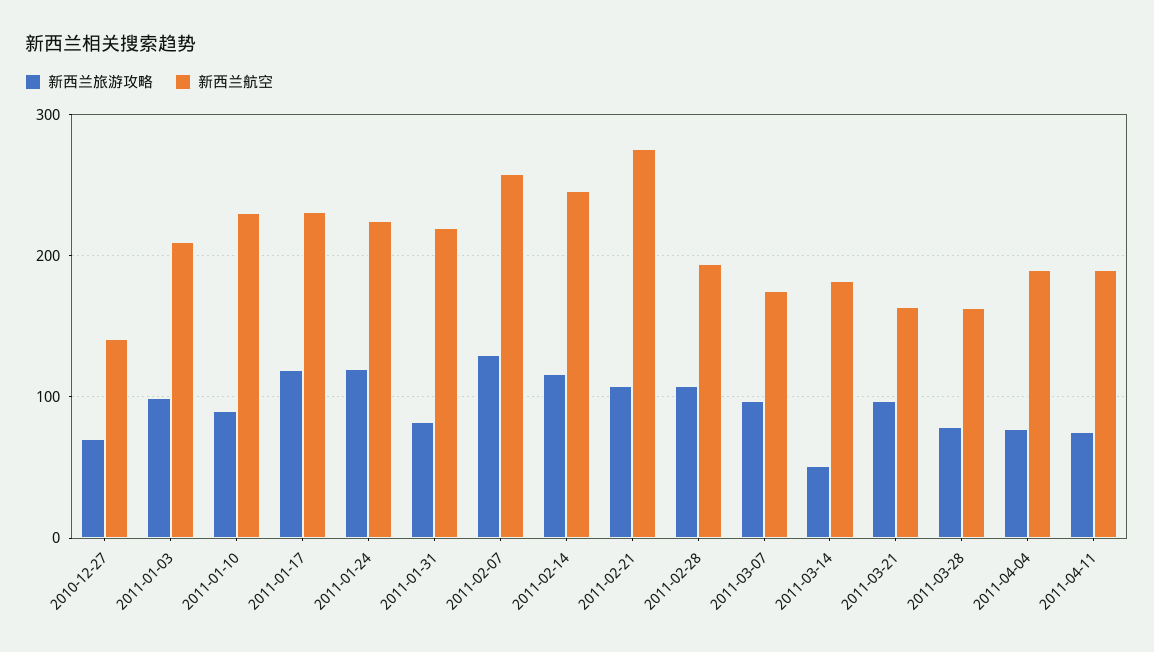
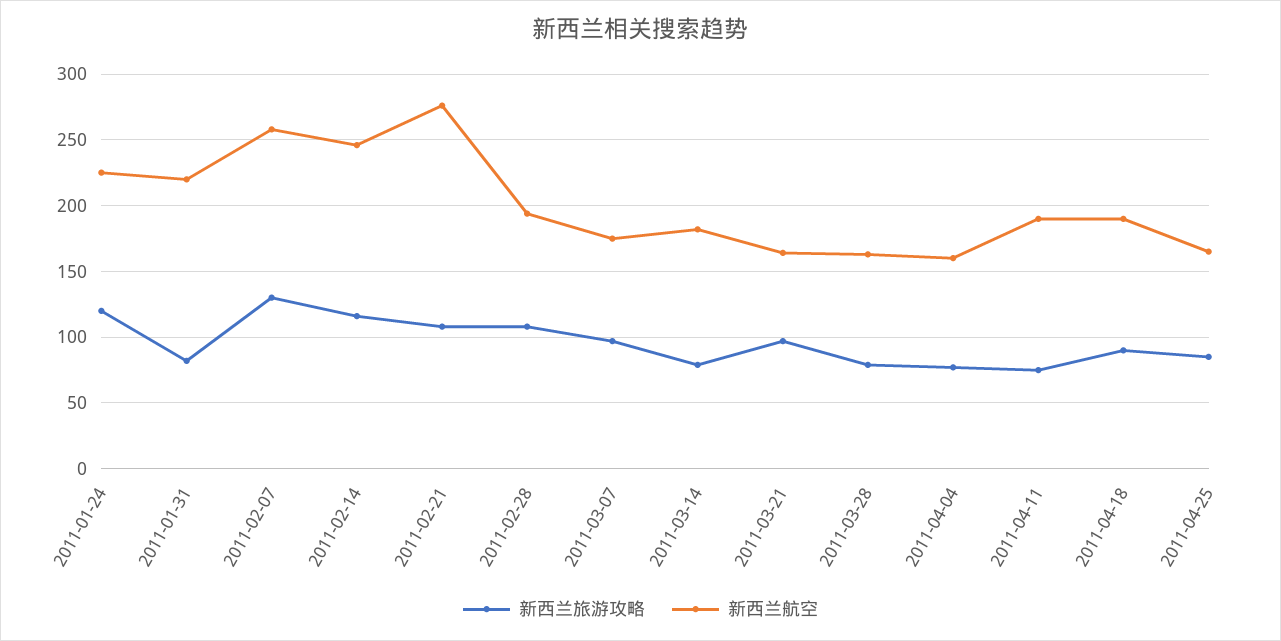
新西兰旅游攻略, 2010-12-27: 70 -> none
新西兰航空, 2010-12-27: 140 -> none
新西兰旅游攻略, 2011-01-03: 100 -> none
新西兰航空, 2011-01-03: 210 -> none
新西兰旅游攻略, 2011-01-10: 90 -> none
新西兰航空, 2011-01-10: 230 -> none
新西兰旅游攻略, 2011-01-17: 120 -> none
新西兰航空, 2011-01-17: 230 -> none
新西兰旅游攻略, 2011-03-14: 50 -> 80
新西兰航空, 2011-04-04: 190 -> 160
新西兰旅游攻略, 2011-04-18: none -> 90
新西兰航空, 2011-04-18: none -> 190
新西兰旅游攻略, 2011-04-25: none -> 85
新西兰航空, 2011-04-25: none -> 165

